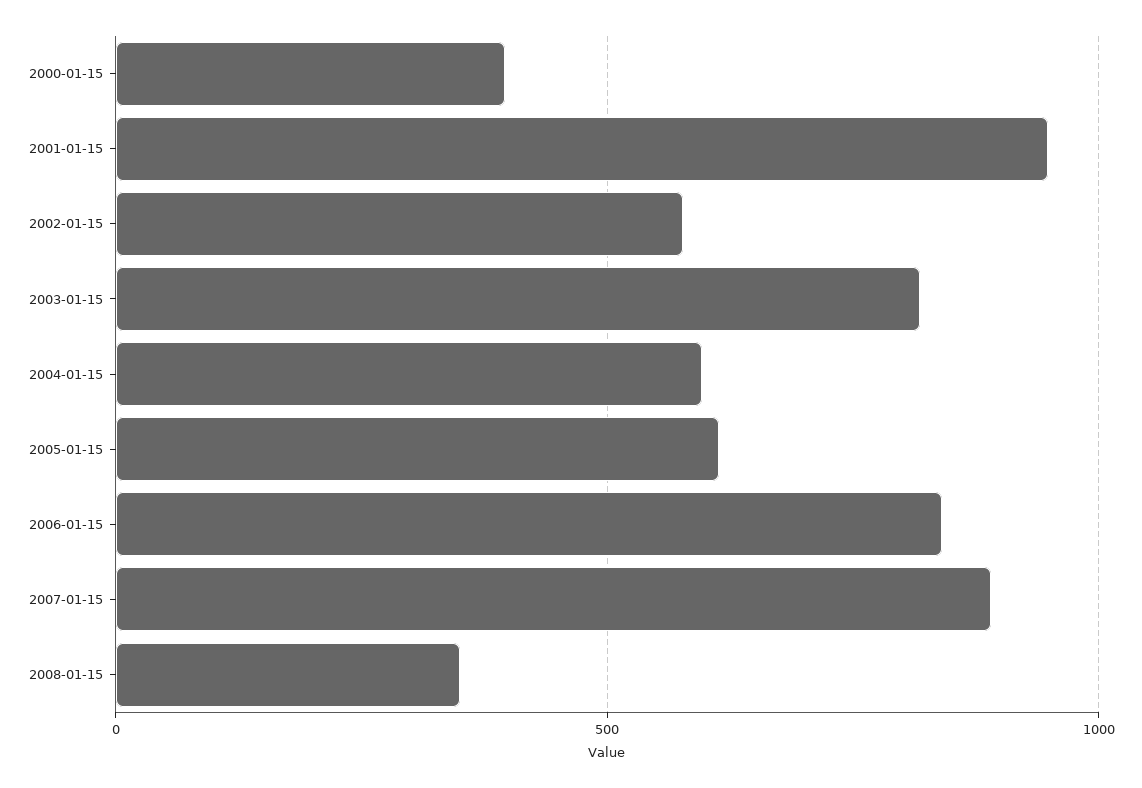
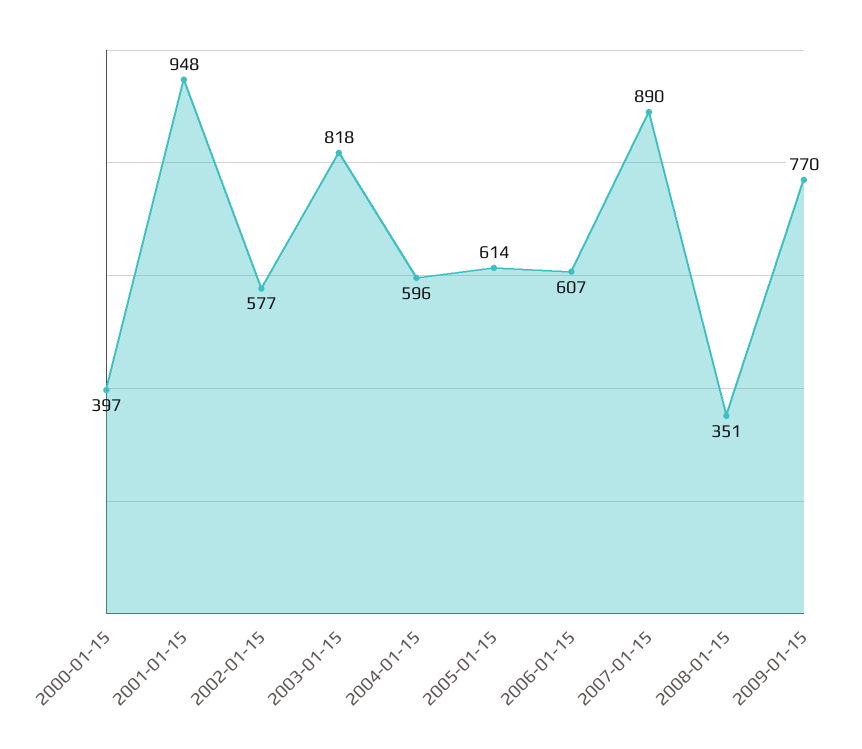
2006-01-15: 850 -> 607
2009-01-15: none -> 770

